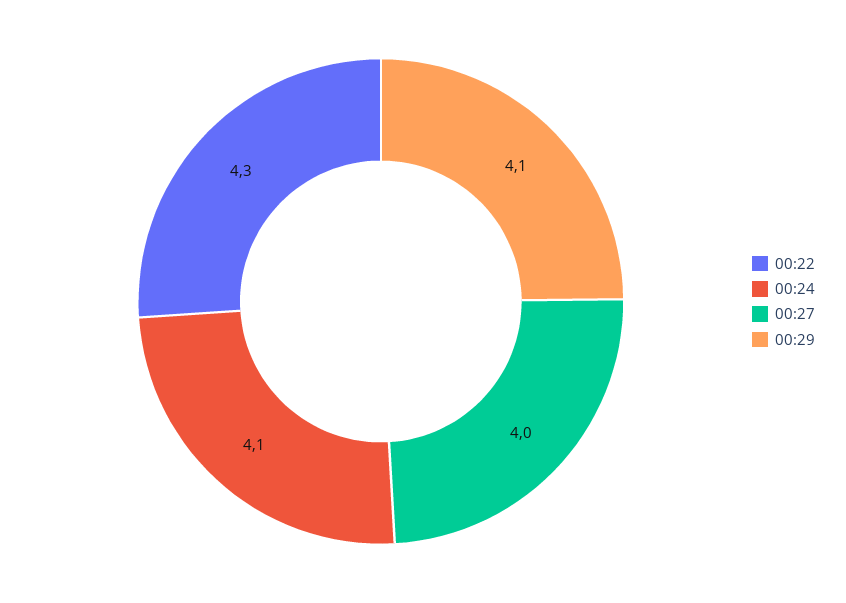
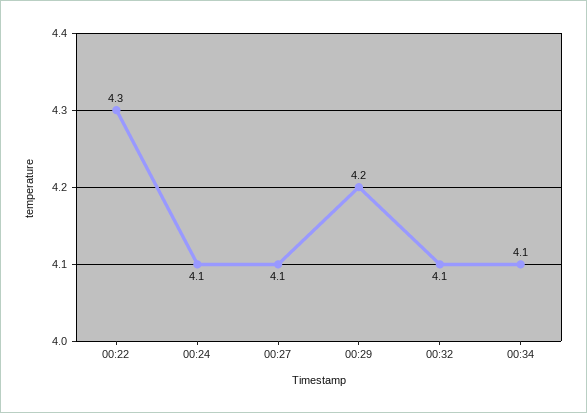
00:27: 4 -> 4.1
00:29: 4.1 -> 4.2
00:32: none -> 4.1
00:34: none -> 4.1

